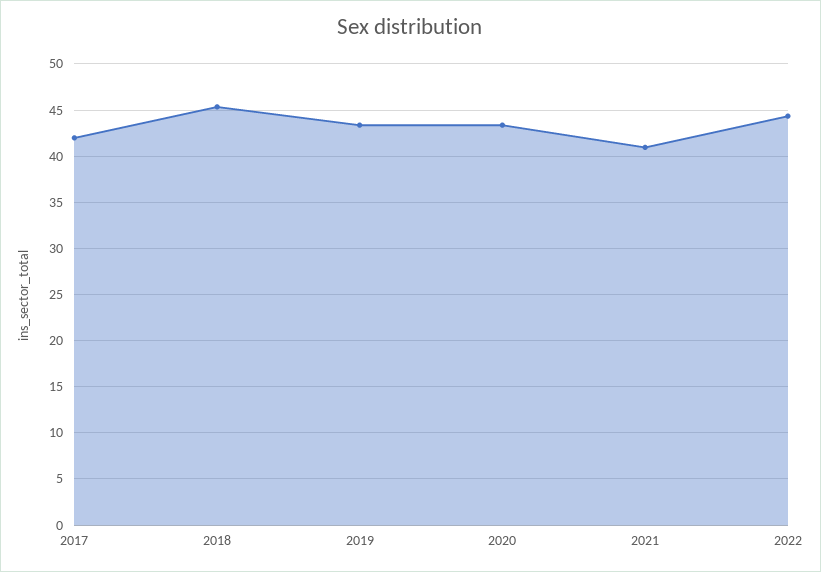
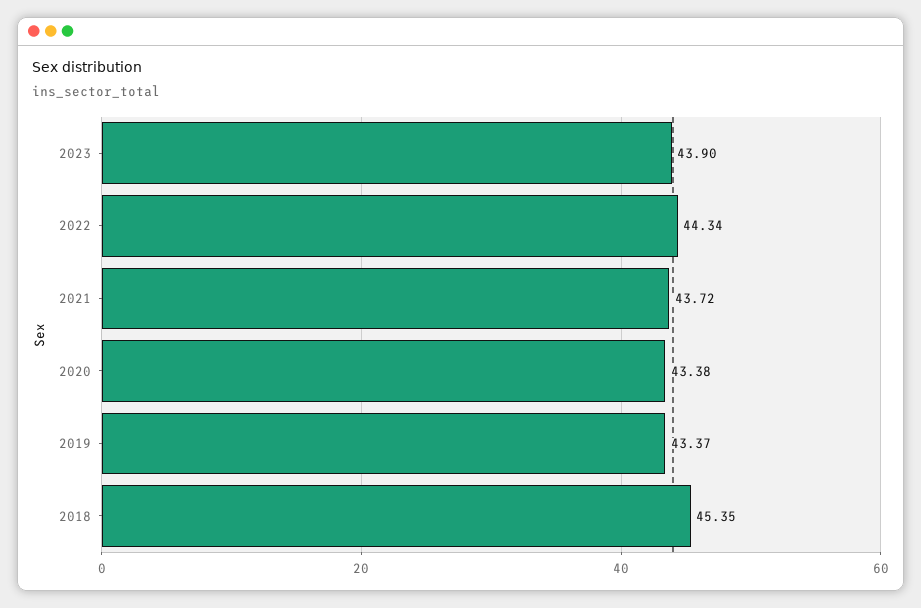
2017: 42 -> none
2021: 41 -> 43.72
2023: none -> 43.9

